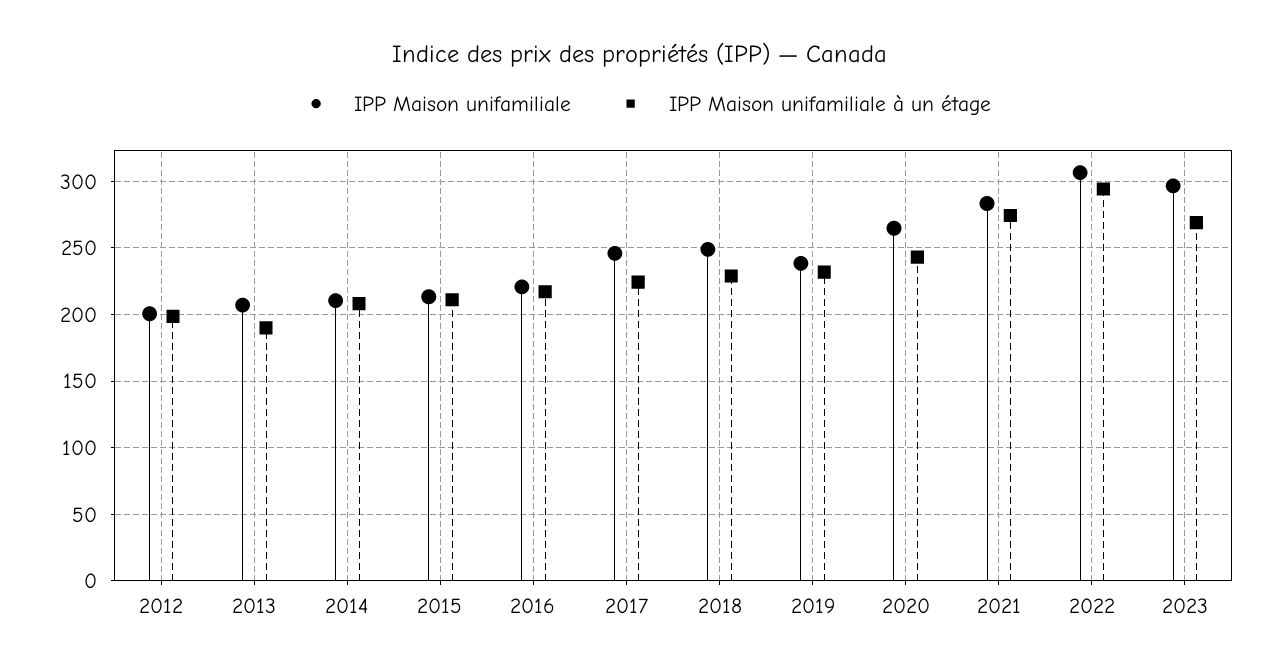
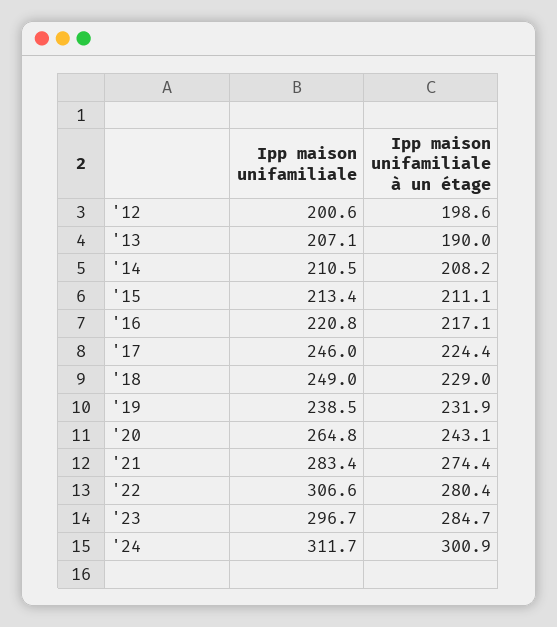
IPP Maison unifamiliale à un étage, 2022: 295 -> 280.4
IPP Maison unifamiliale à un étage, 2023: 270 -> 284.7
IPP Maison unifamiliale, '24: none -> 311.7
IPP Maison unifamiliale à un étage, '24: none -> 300.9

